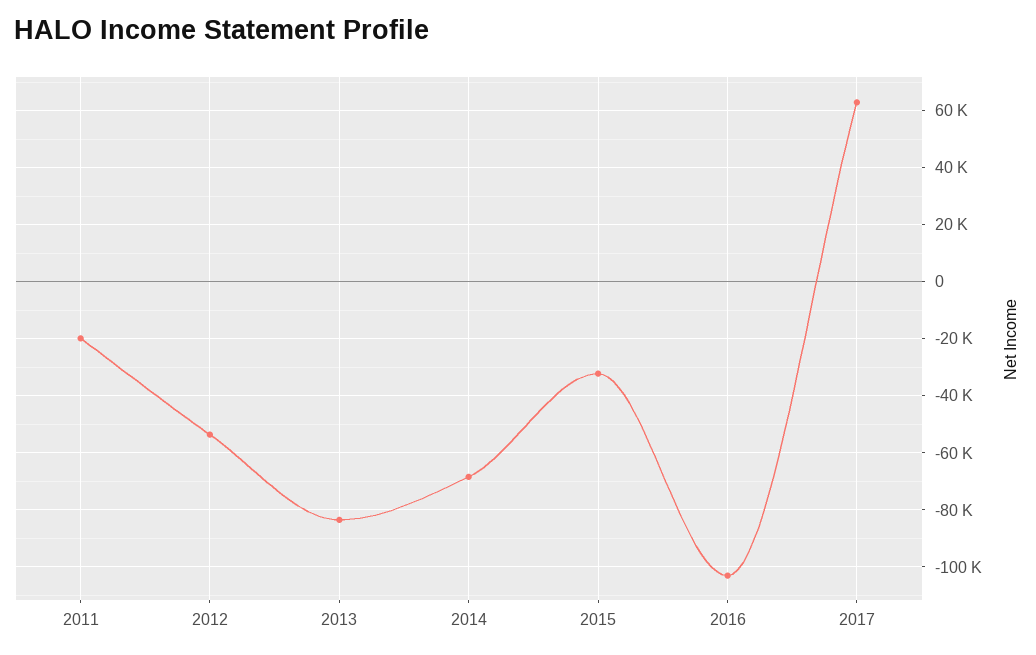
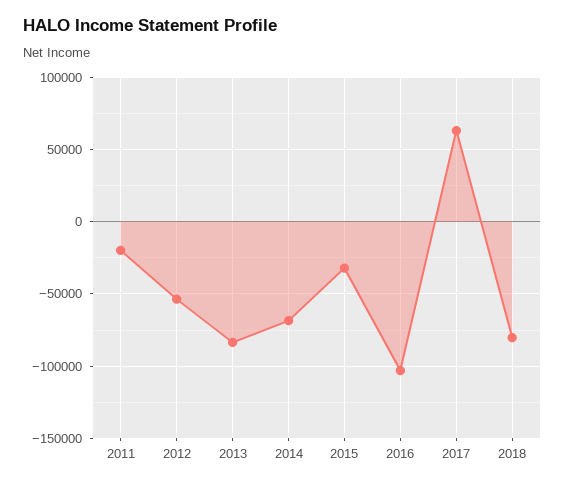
2018: none -> -80000

